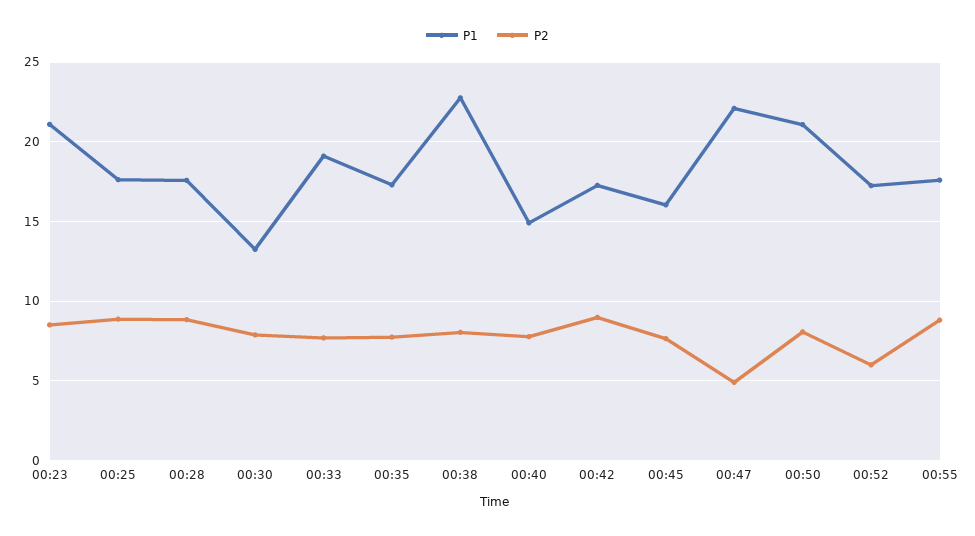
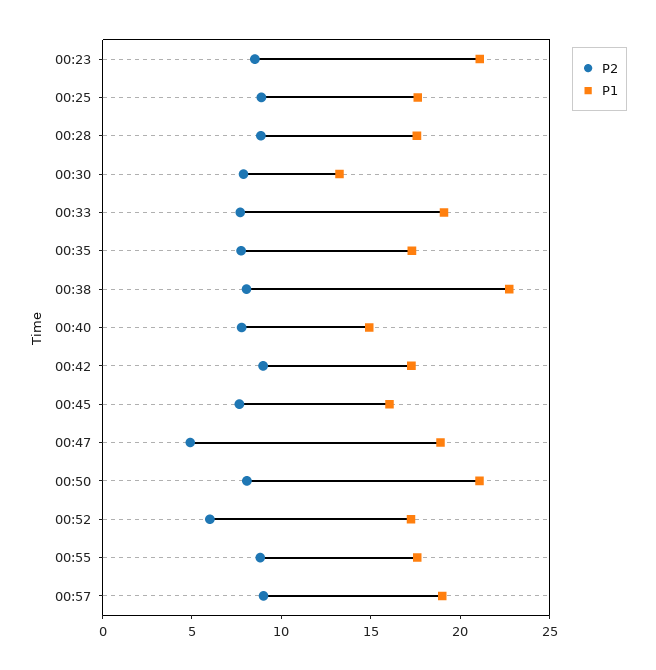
P1, 00:47: 22 -> 19
P2, 00:57: none -> 9
P1, 00:57: none -> 19

